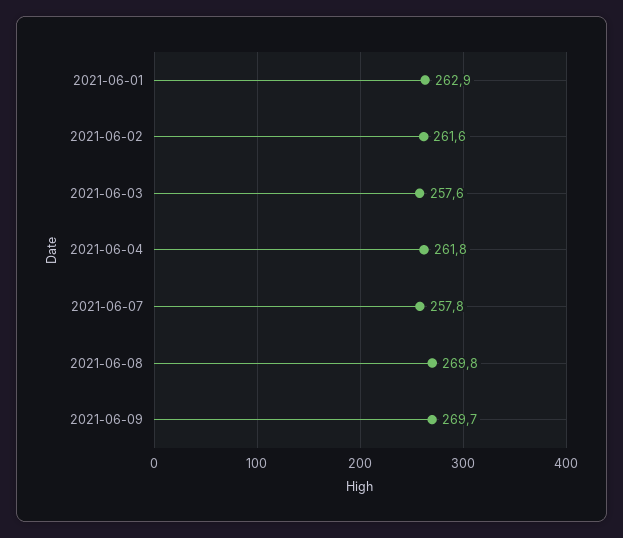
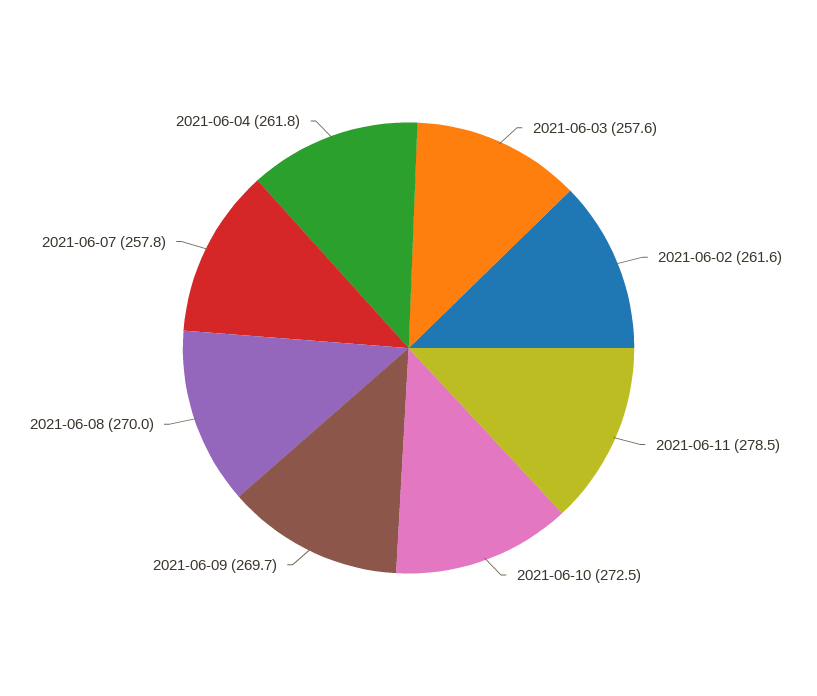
2021-06-01: 262.9 -> none
2021-06-08: 269.8 -> 270
2021-06-11: none -> 278.5
2021-06-10: none -> 272.5

